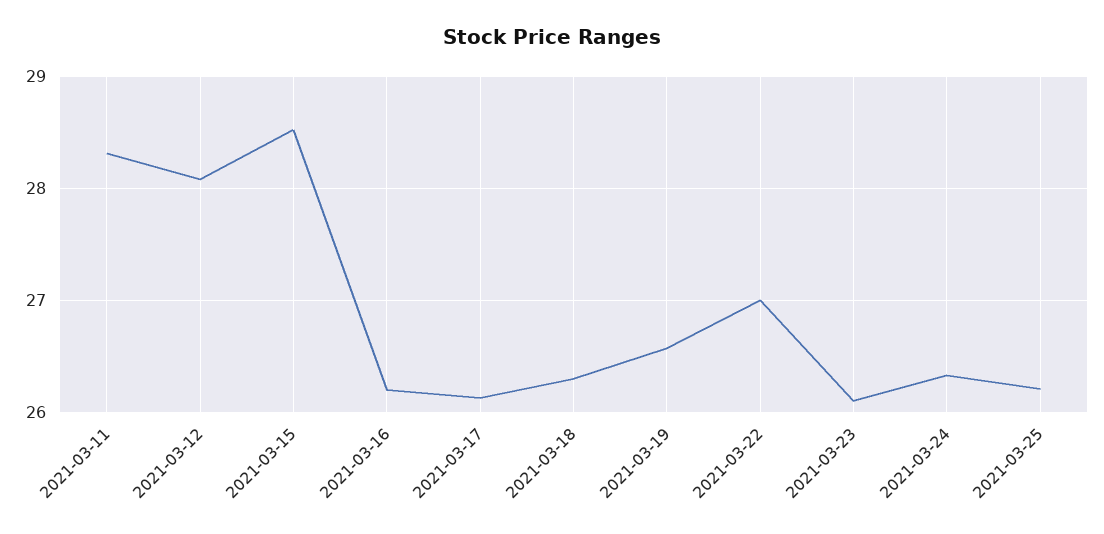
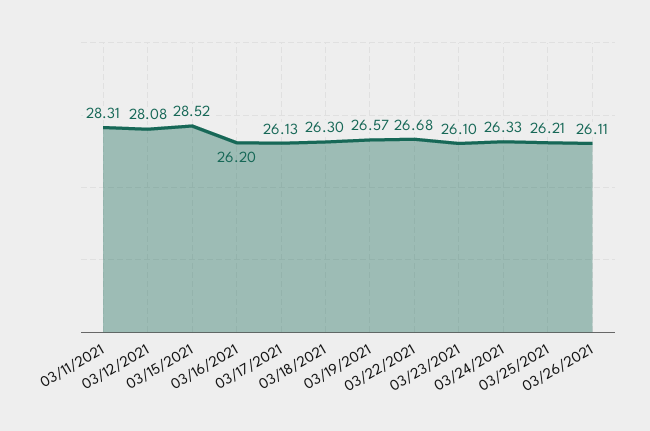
2021-03-22: 27 -> 26.68
03/26/2021: none -> 26.11

